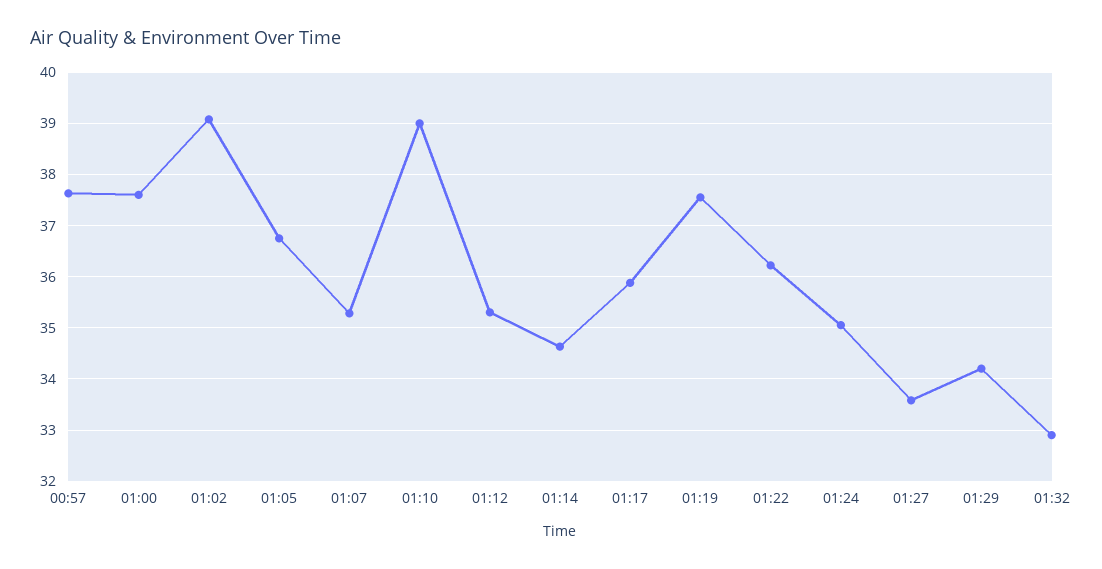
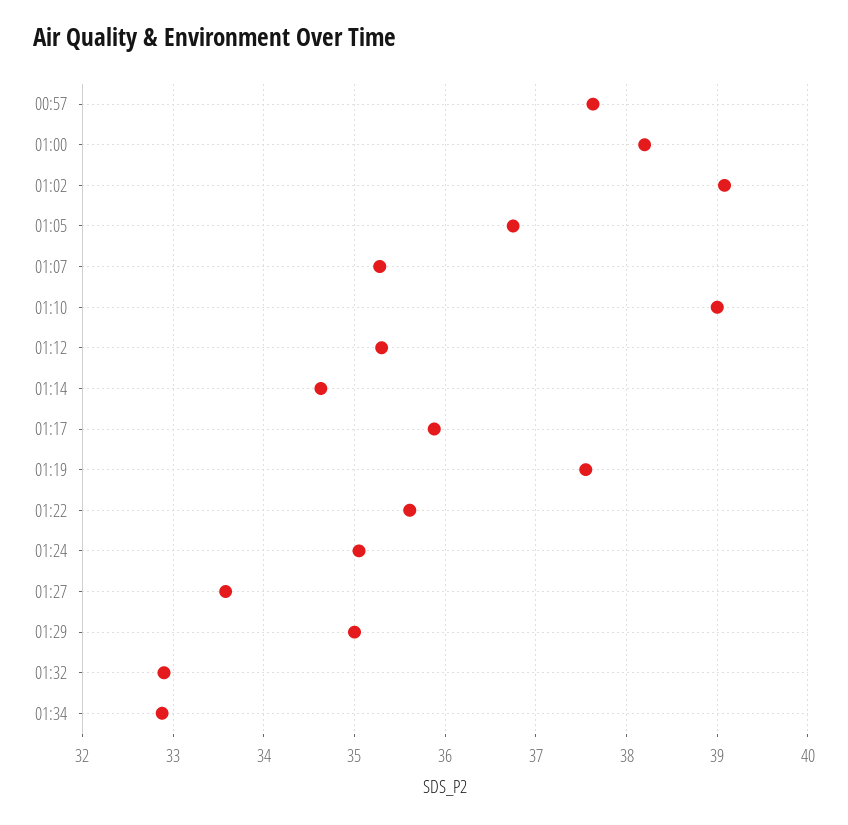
01:00: 37.6 -> 38.2
01:22: 36.2 -> 35.6
01:29: 34.2 -> 35
01:34: none -> 32.9

